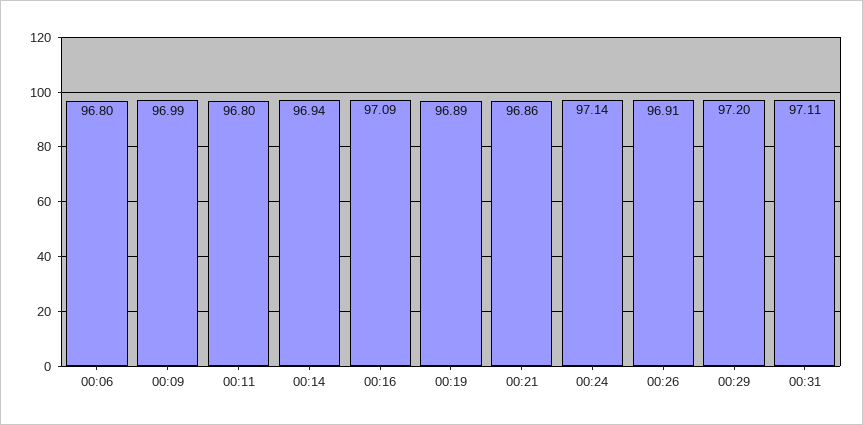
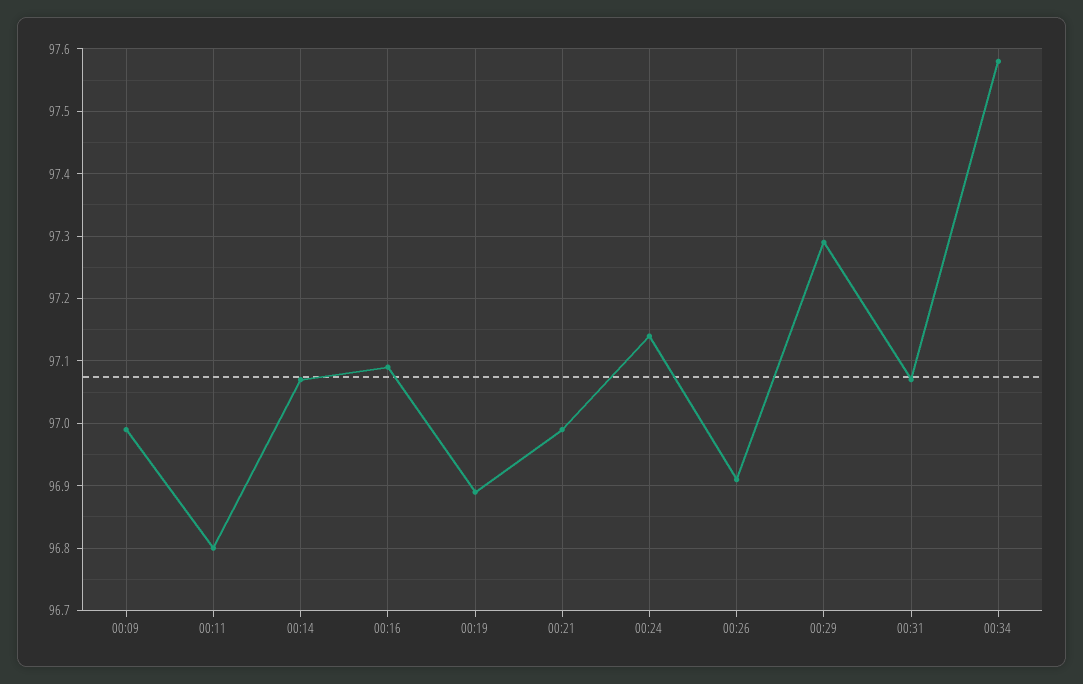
00:06: 96.8 -> none
00:14: 96.94 -> 97.07
00:21: 96.86 -> 96.99
00:29: 97.2 -> 97.29
00:31: 97.11 -> 97.07
00:34: none -> 97.58

